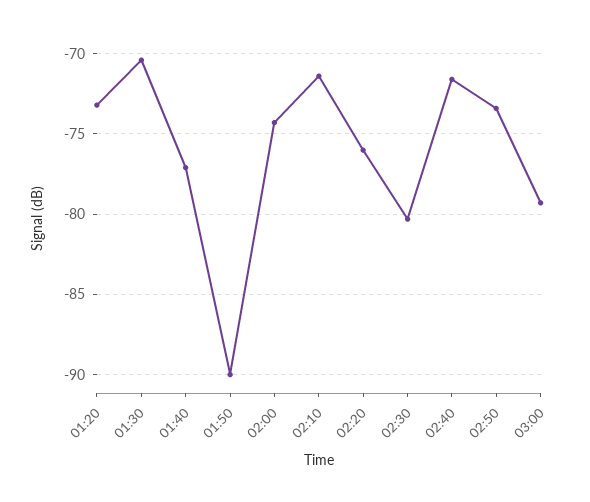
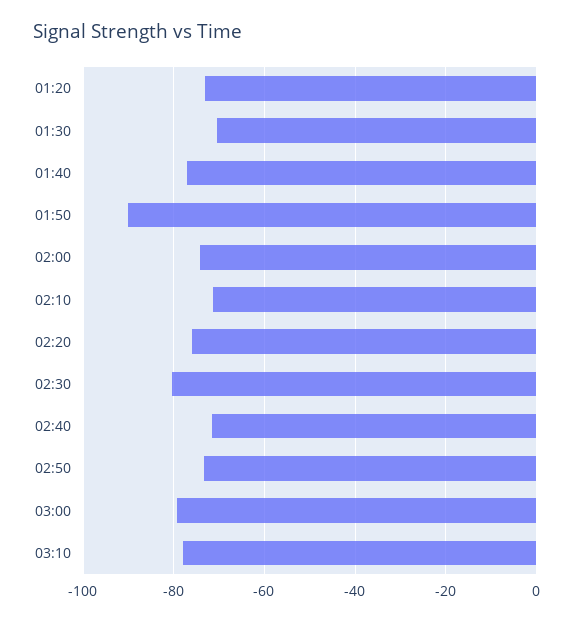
03:10: none -> -78

